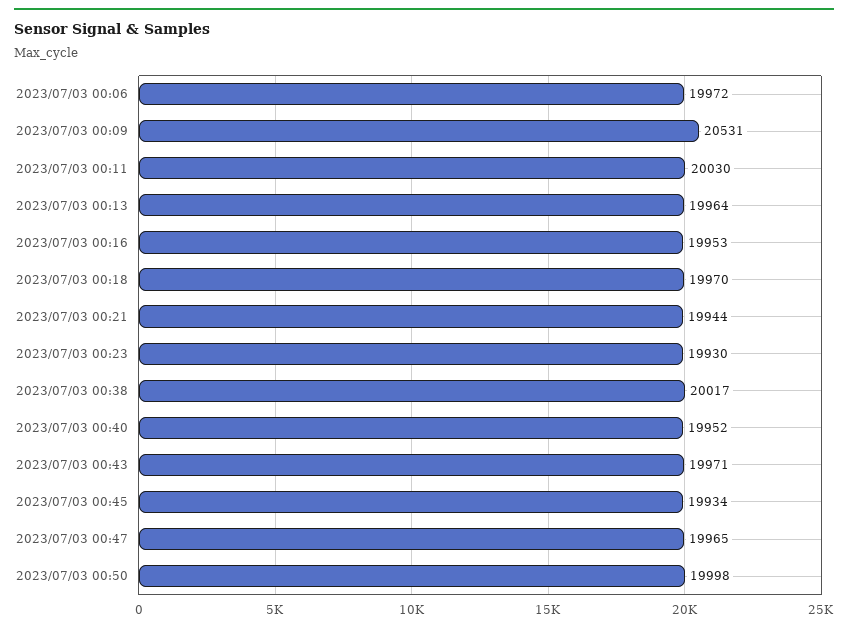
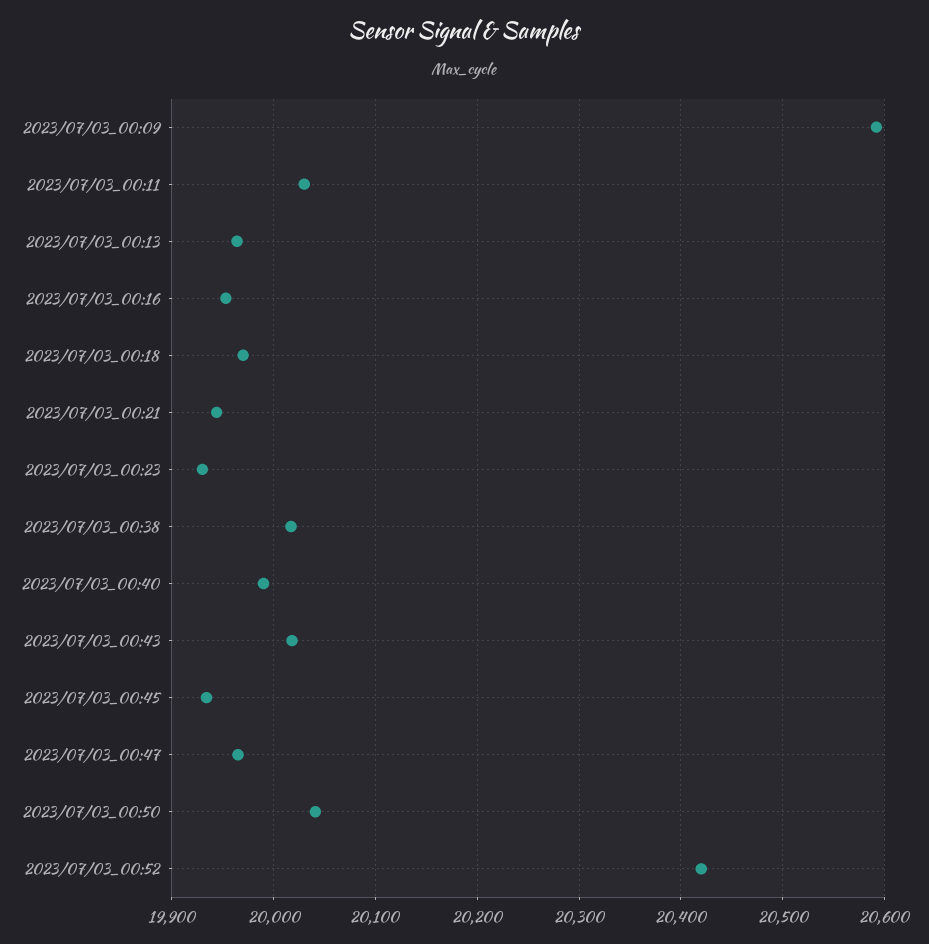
2023/07/03 00:06: 19972 -> none
2023/07/03 00:09: 20531 -> 20590
2023/07/03 00:40: 19952 -> 19990
2023/07/03 00:43: 19971 -> 20020
2023/07/03 00:50: 19998 -> 20040
2023/07/03_00:52: none -> 20420

